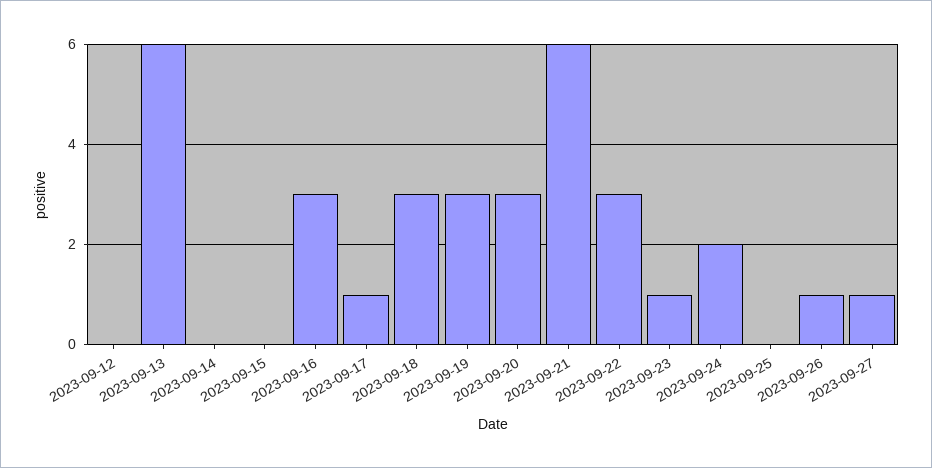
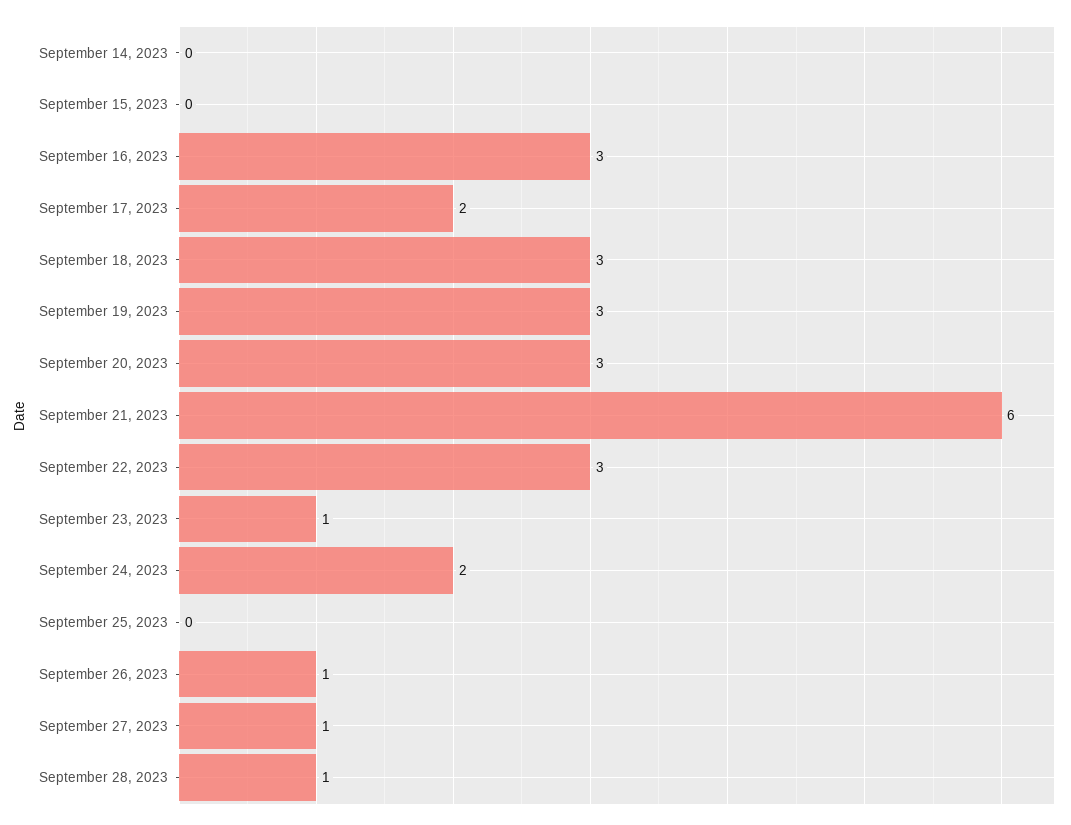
2023-09-12: 0 -> none
2023-09-13: 6 -> none
2023-09-17: 1 -> 2
September 28, 2023: none -> 1

